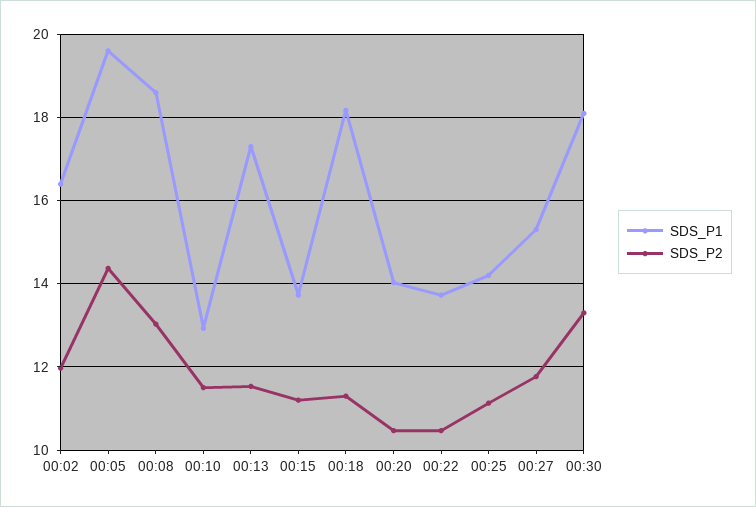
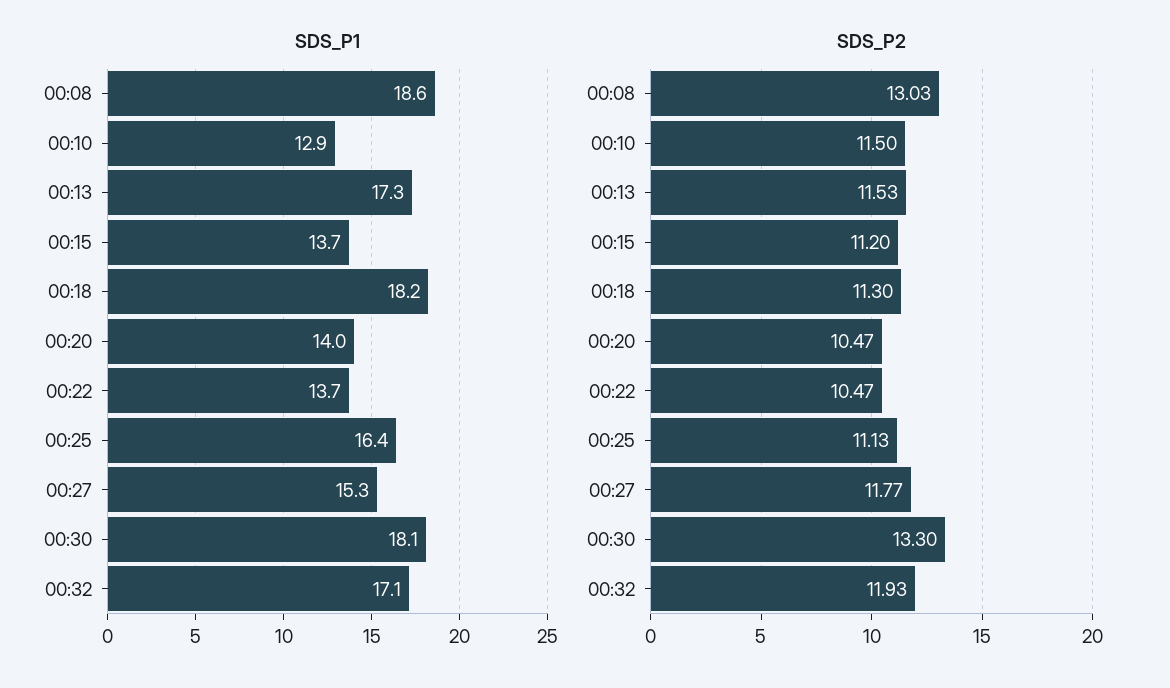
SDS_P1, 00:02: 16.4 -> none
SDS_P2, 00:02: 12 -> none
SDS_P1, 00:05: 19.6 -> none
SDS_P2, 00:05: 14.4 -> none
SDS_P1, 00:25: 14.2 -> 16.4
SDS_P1, 00:32: none -> 17.1
SDS_P2, 00:32: none -> 11.93

